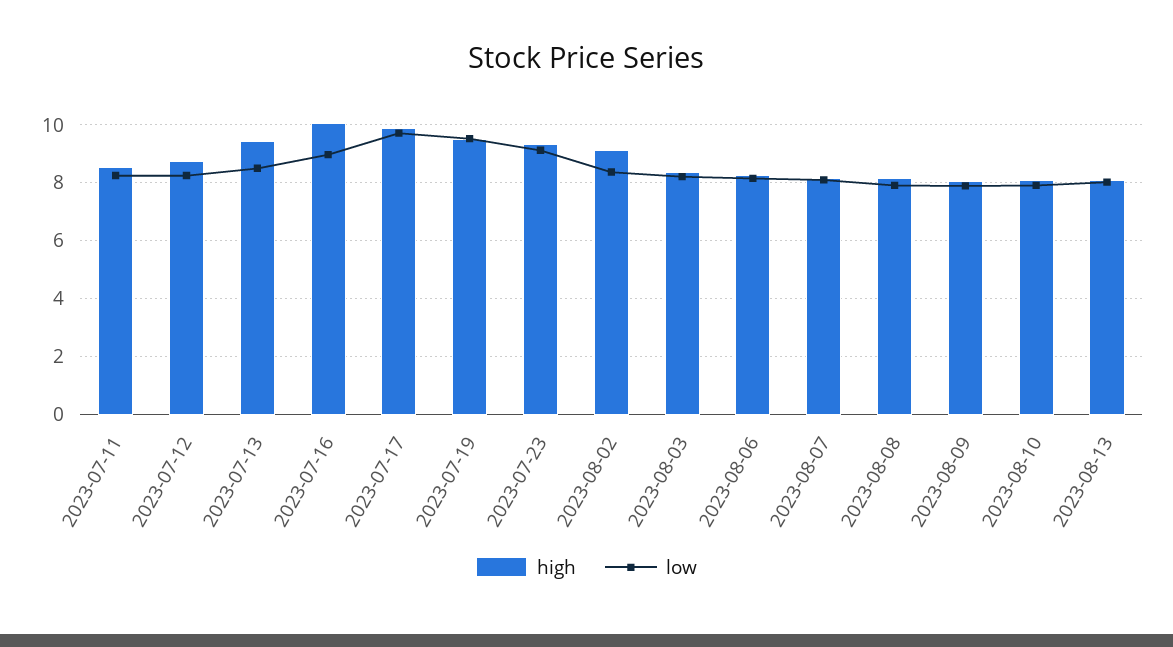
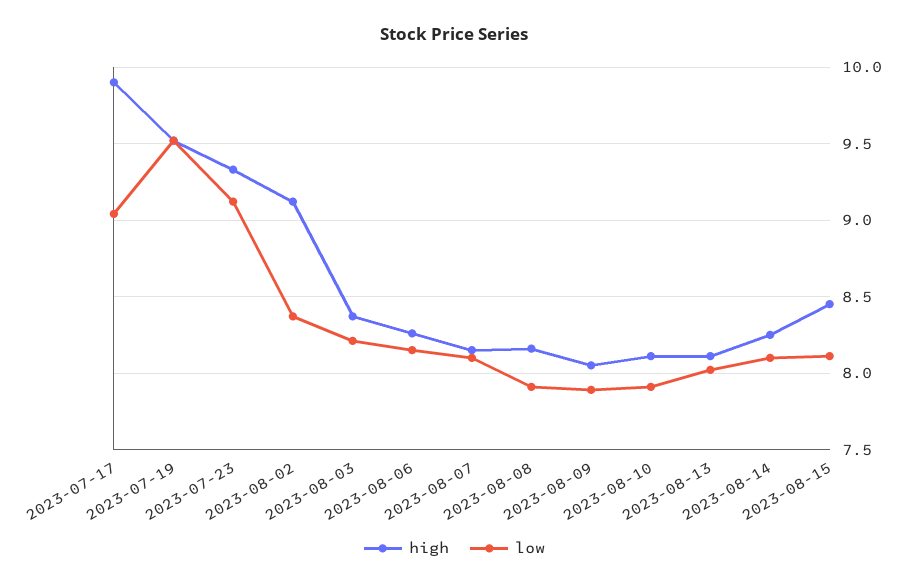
high, 2023-07-11: 8.5 -> none
low, 2023-07-11: 8.25 -> none
high, 2023-07-12: 8.75 -> none
low, 2023-07-12: 8.25 -> none
high, 2023-07-13: 9.5 -> none
low, 2023-07-13: 8.5 -> none
high, 2023-07-16: 10 -> none
low, 2023-07-16: 9 -> none
low, 2023-07-17: 9.75 -> 9.05
high, 2023-08-14: none -> 8.25
low, 2023-08-14: none -> 8.1
high, 2023-08-15: none -> 8.45
low, 2023-08-15: none -> 8.1

